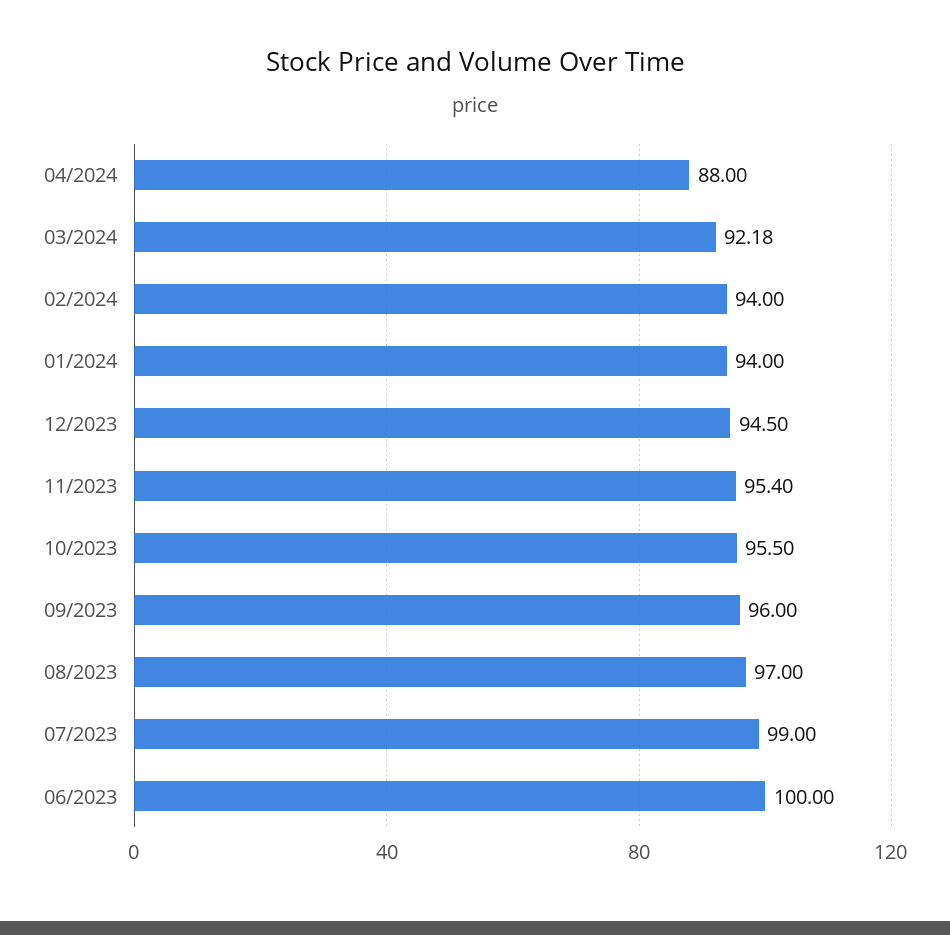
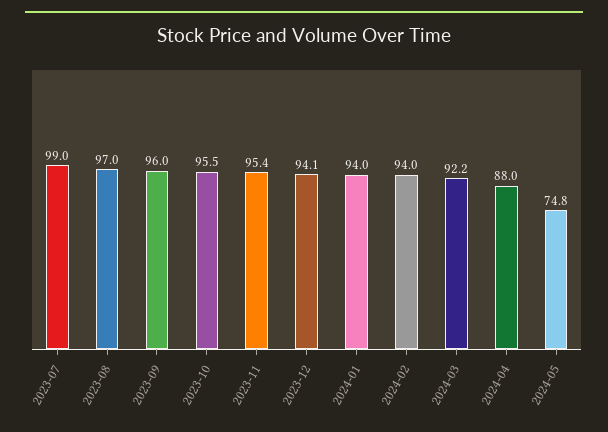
12/2023: 94.5 -> 94.1
06/2023: 100 -> none
2024-05: none -> 74.8

